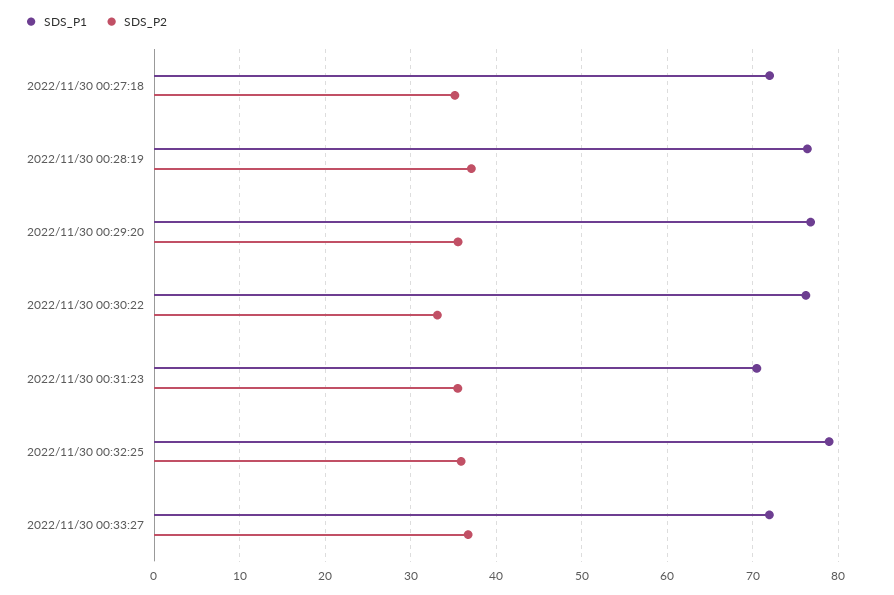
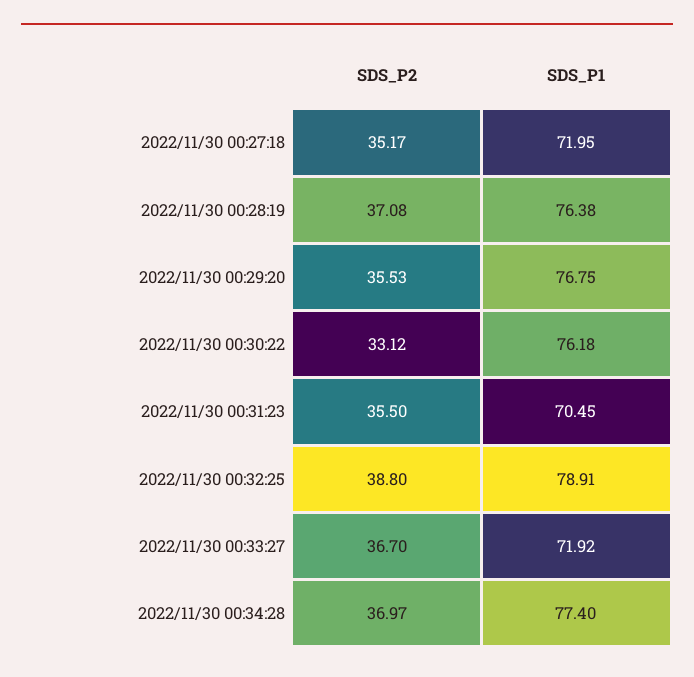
SDS_P2, 2022/11/30 00:32:25: 36 -> 38.8
SDS_P2, 2022/11/30 00:34:28: none -> 36.97
SDS_P1, 2022/11/30 00:34:28: none -> 77.4

